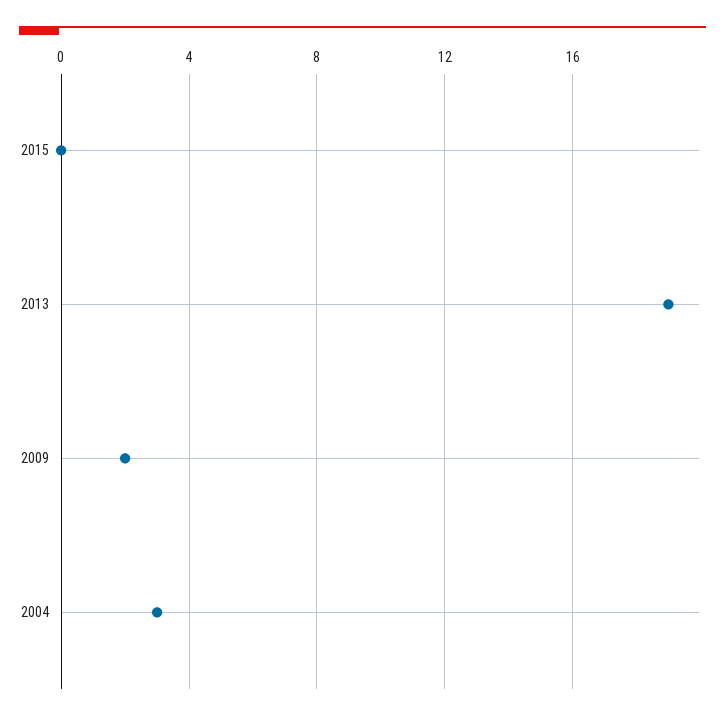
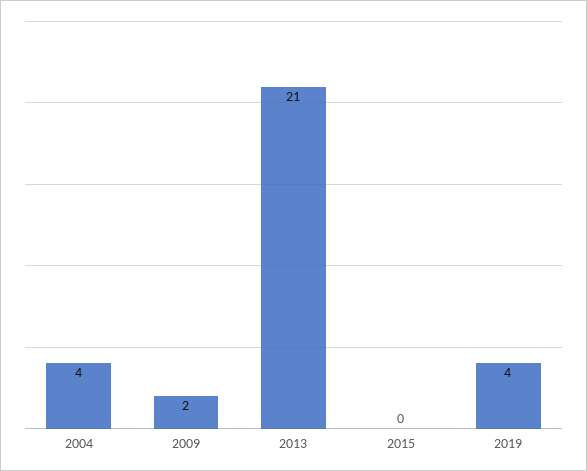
2013: 19 -> 21
2004: 3 -> 4
2019: none -> 4

